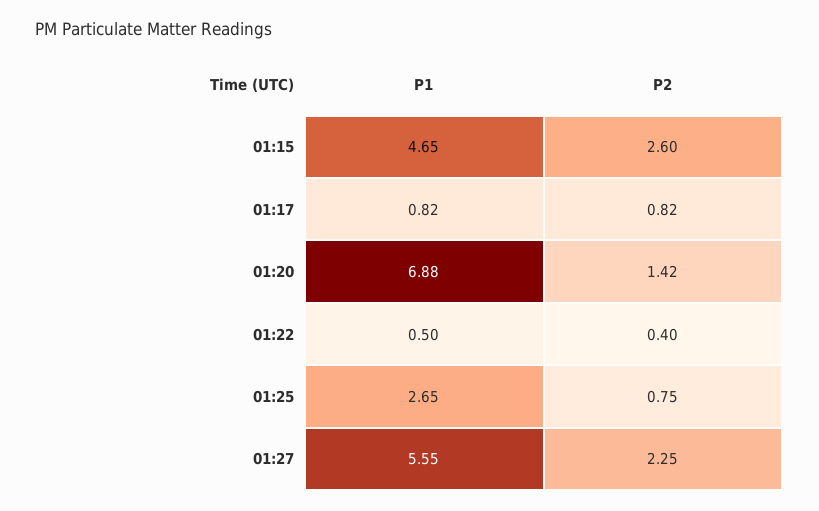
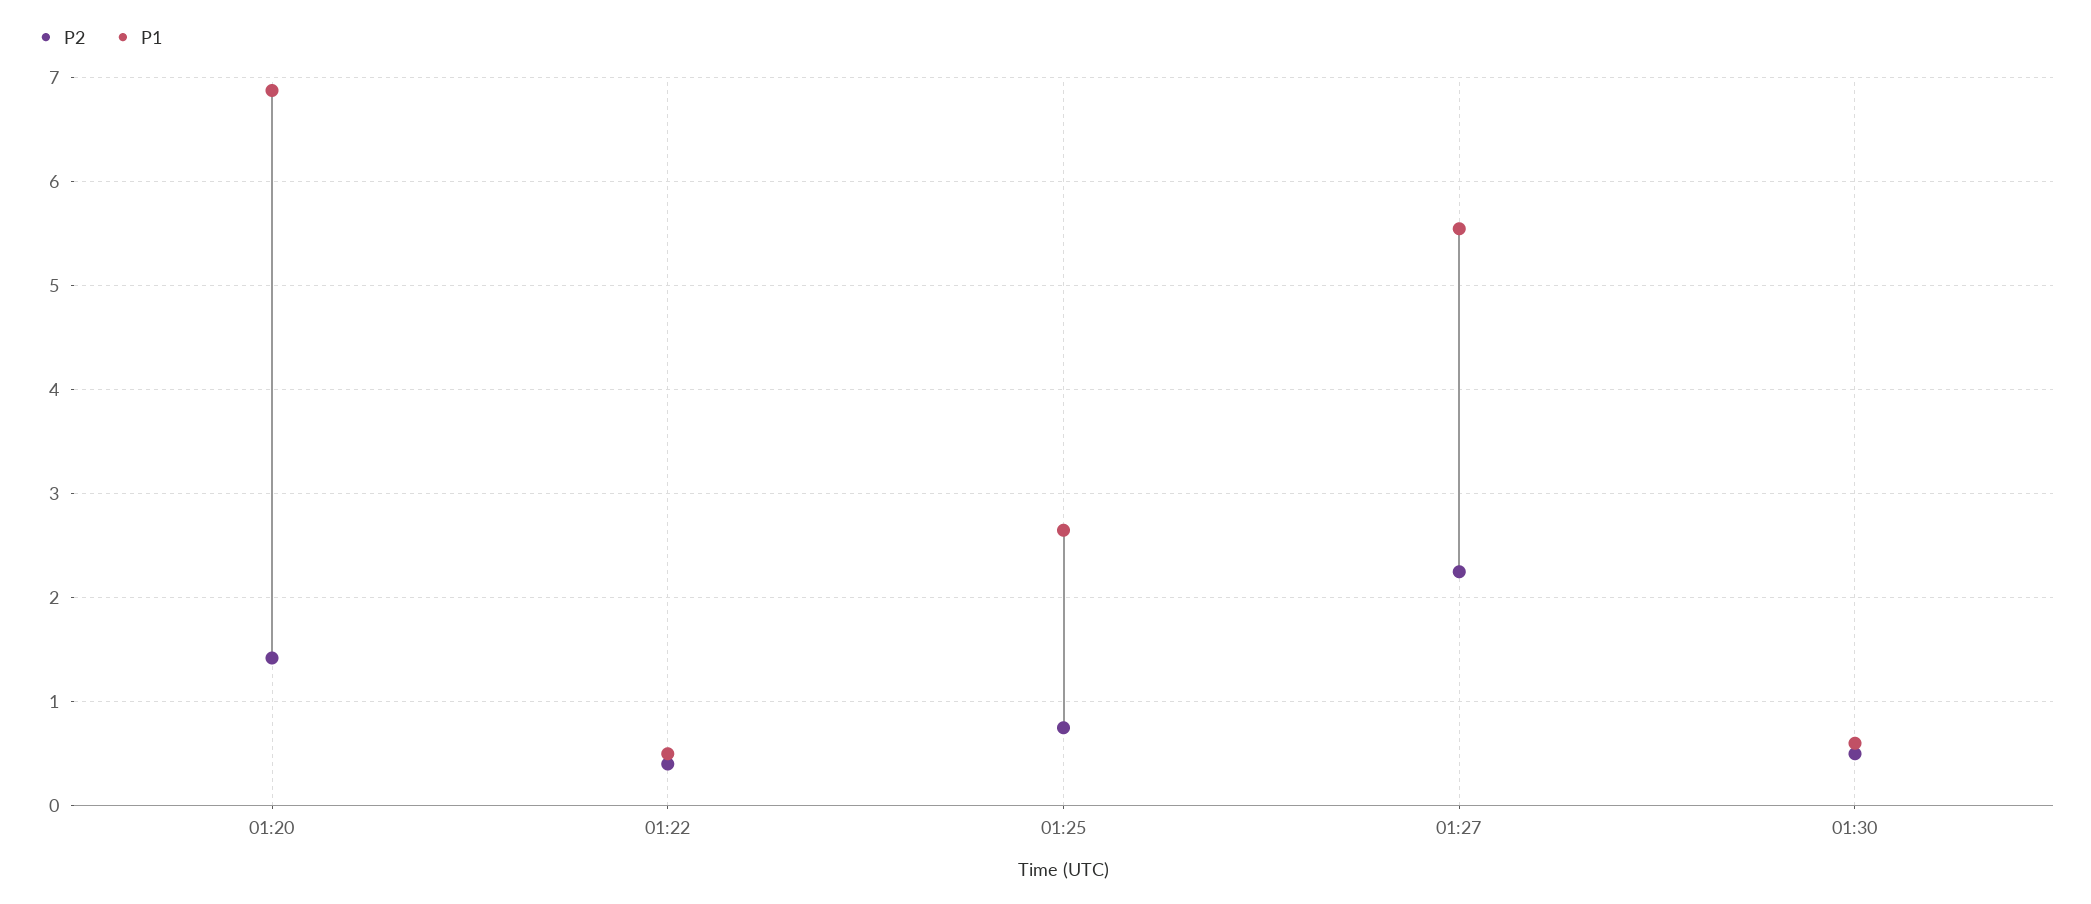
P1, 01:15: 4.65 -> none
P2, 01:15: 2.6 -> none
P1, 01:17: 0.82 -> none
P2, 01:17: 0.82 -> none
P2, 01:30: none -> 0.5
P1, 01:30: none -> 0.6

